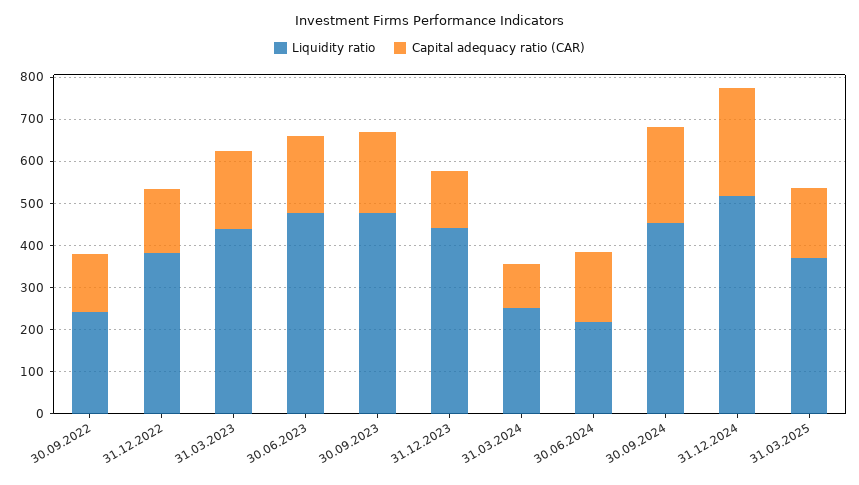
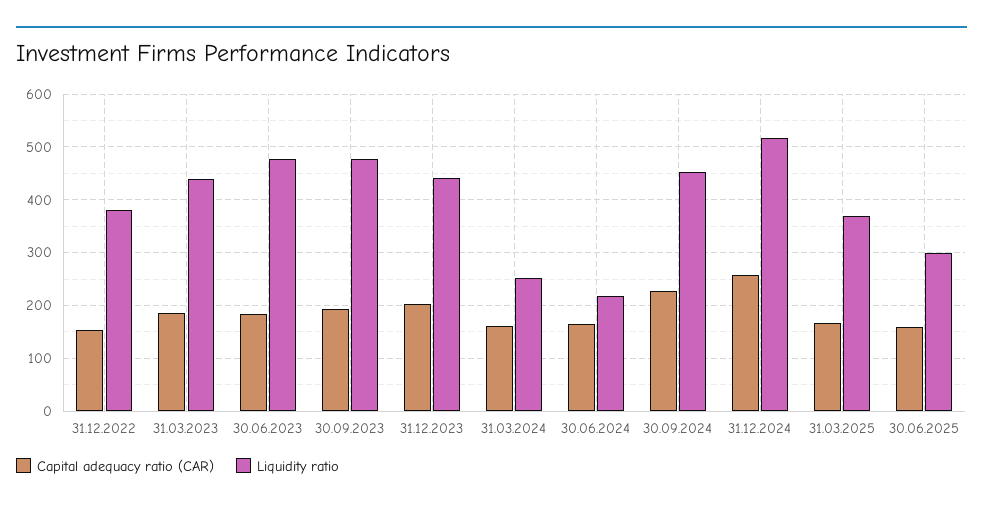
Liquidity ratio, 30.09.2022: 240 -> none
Capital adequacy ratio (CAR), 30.09.2022: 140 -> none
Capital adequacy ratio (CAR), 31.12.2023: 140 -> 200
Capital adequacy ratio (CAR), 31.03.2024: 100 -> 160
Capital adequacy ratio (CAR), 30.06.2025: none -> 160
Liquidity ratio, 30.06.2025: none -> 300

